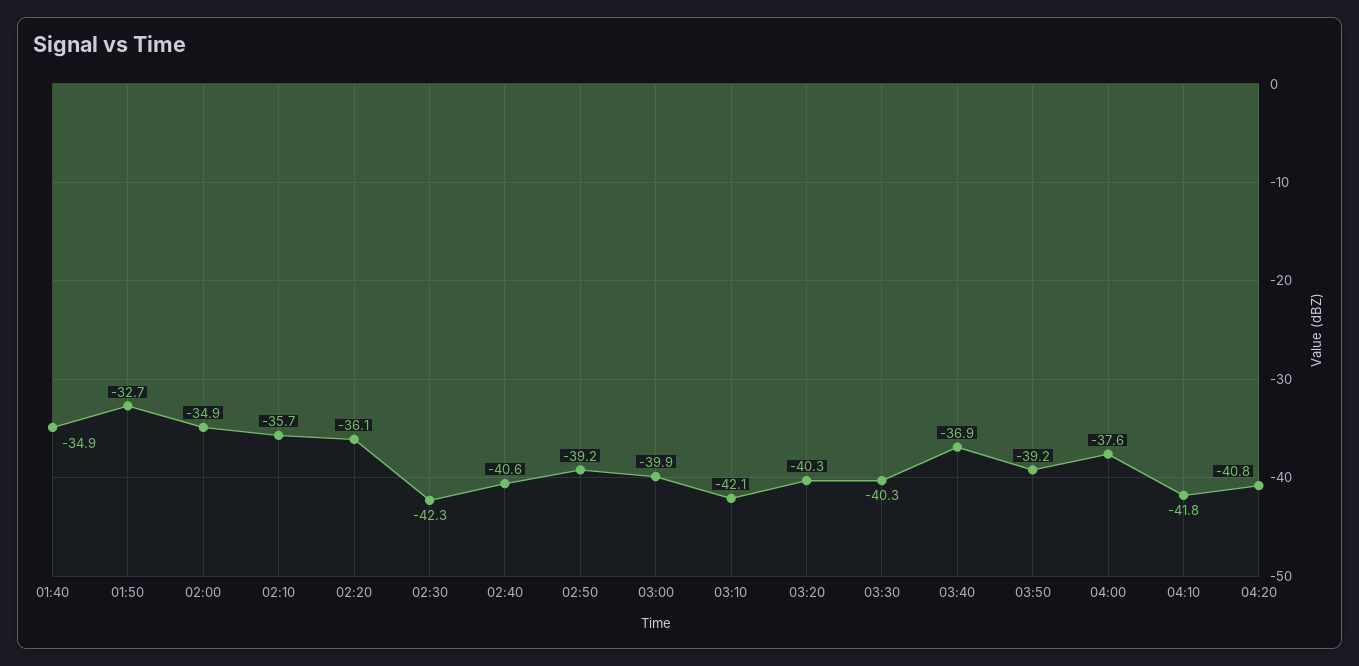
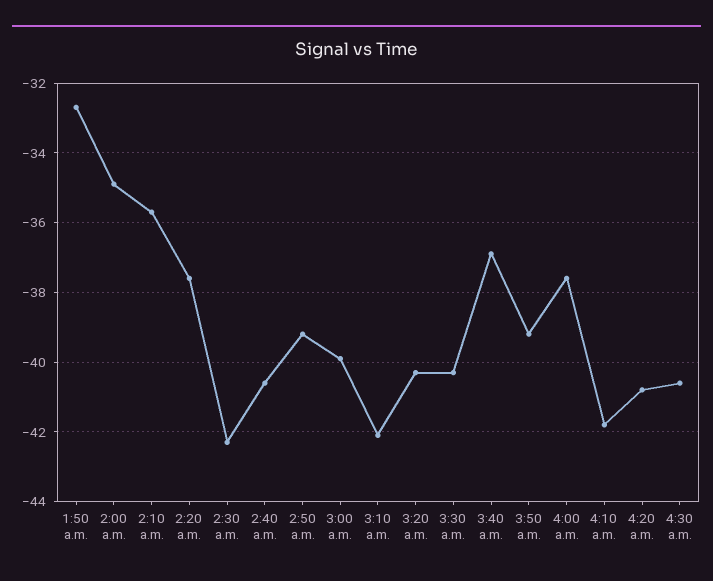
01:40: -34.9 -> none
02:20: -36.1 -> -37.5
4:30 a.m.: none -> -40.5

